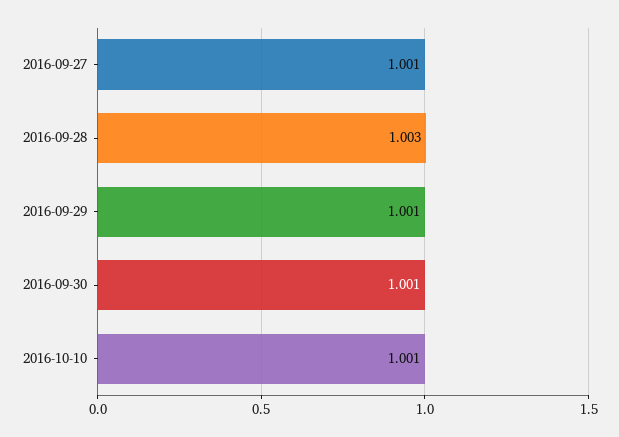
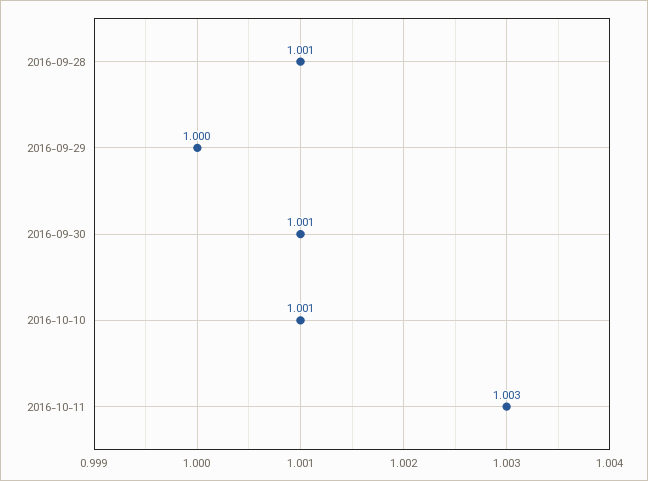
2016-09-27: 1.001 -> none
2016-09-28: 1.003 -> 1.001
2016-09-29: 1.001 -> 1
2016-10-11: none -> 1.003

